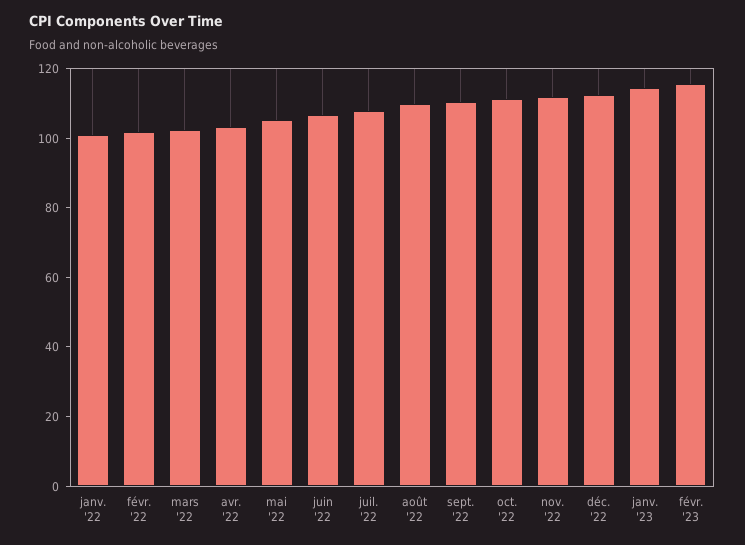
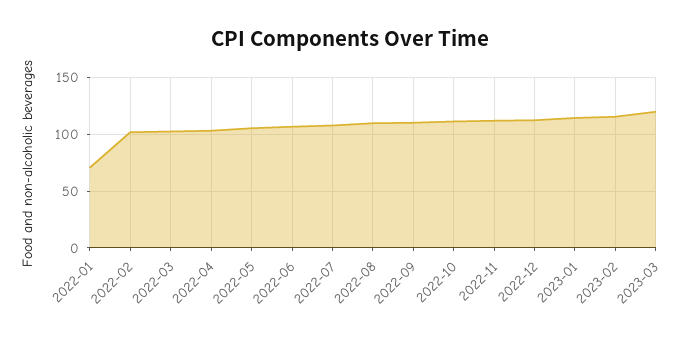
janv. '22: 100 -> 70
2023-03: none -> 120

